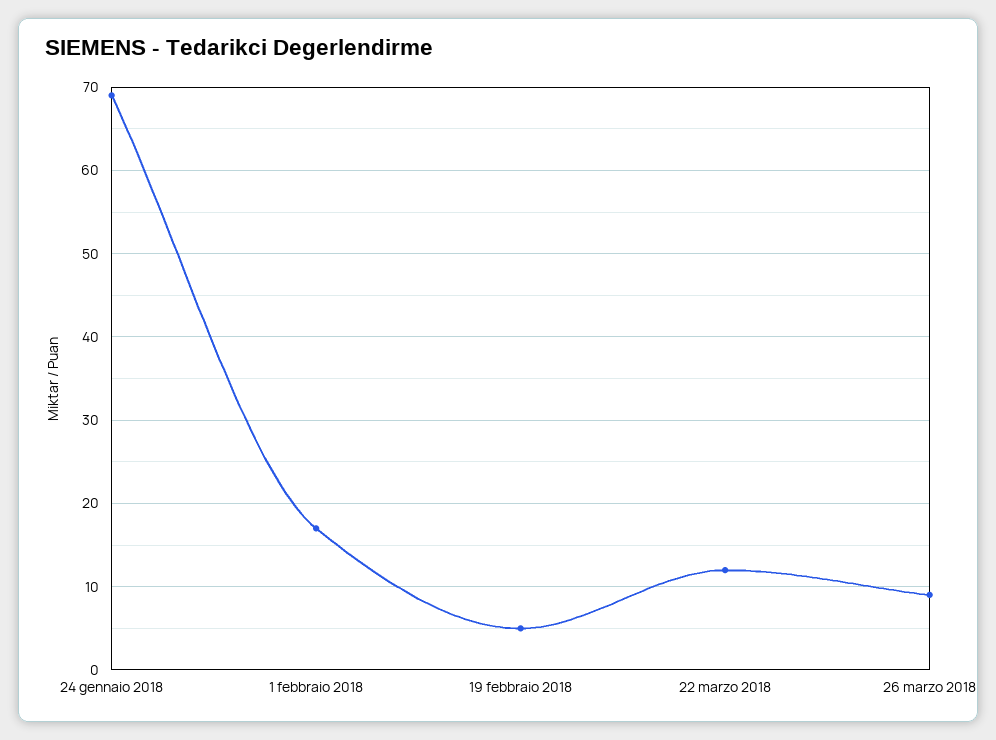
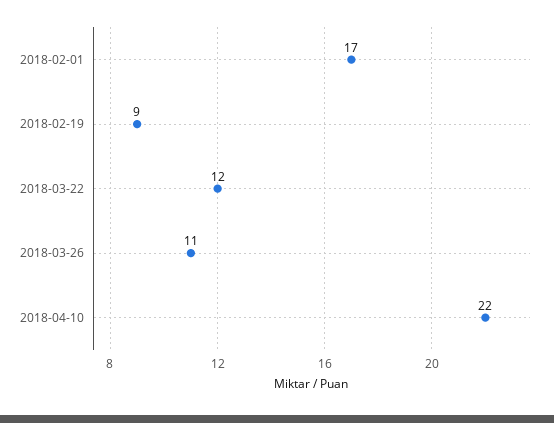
24 gennaio 2018: 69 -> none
19 febbraio 2018: 5 -> 9
26 marzo 2018: 9 -> 11
2018-04-10: none -> 22

